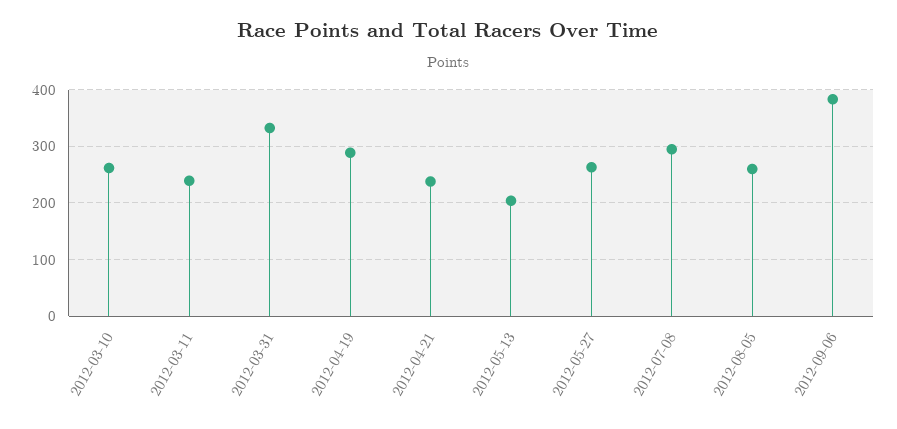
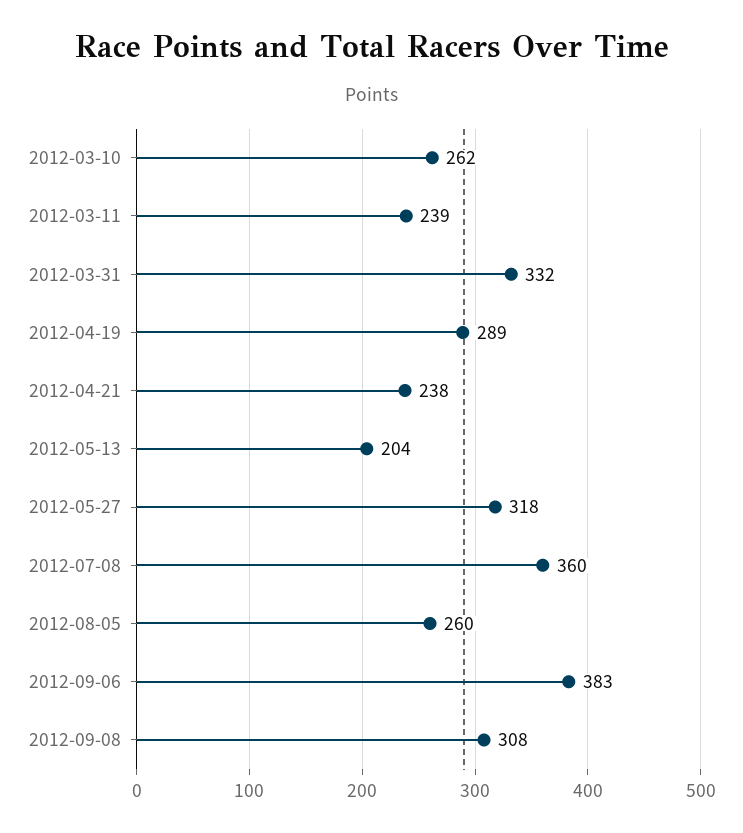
2012-05-27: 260 -> 318
2012-07-08: 300 -> 360
2012-09-08: none -> 308

